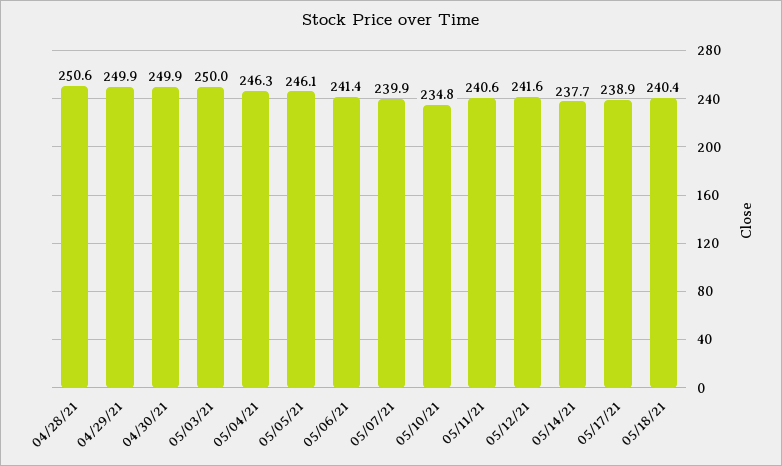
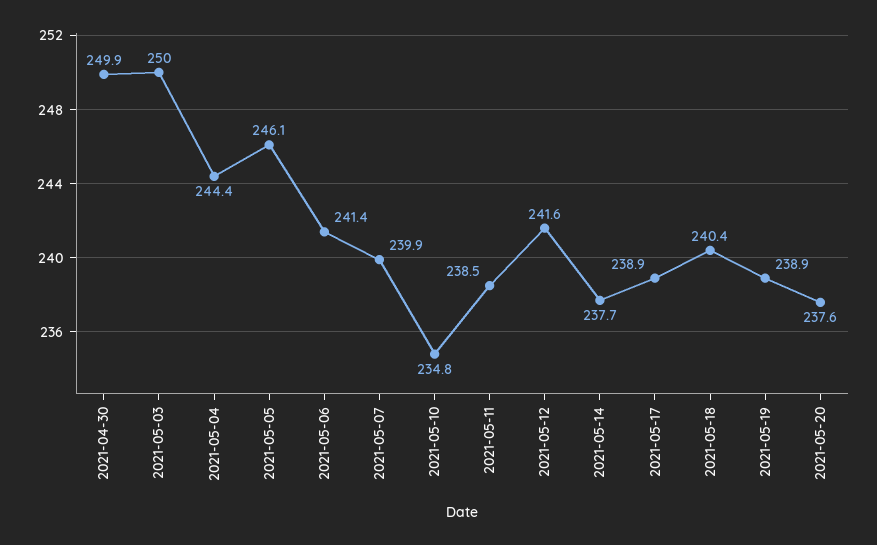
04/28/21: 250.6 -> none
04/29/21: 249.9 -> none
05/04/21: 246.3 -> 244.4
05/11/21: 240.6 -> 238.5
2021-05-19: none -> 238.9
2021-05-20: none -> 237.6

